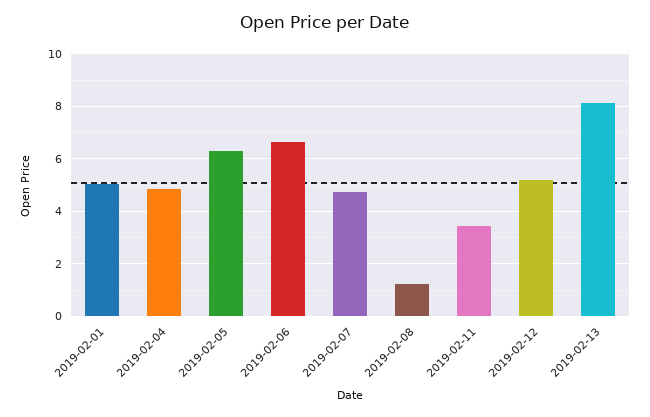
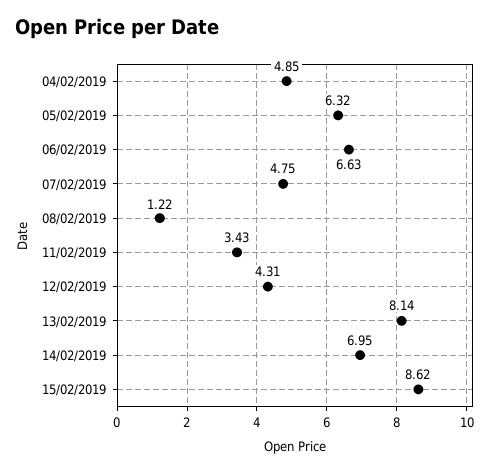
2019-02-01: 5 -> none
2019-02-12: 5.25 -> 4.31
14/02/2019: none -> 6.95
15/02/2019: none -> 8.62

